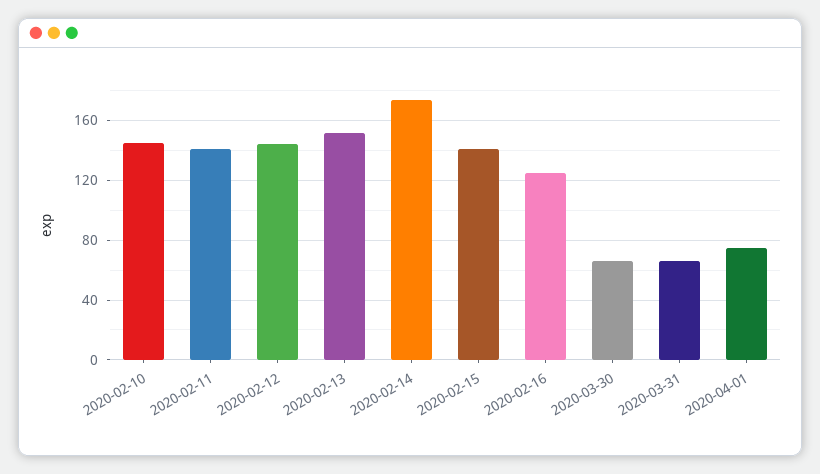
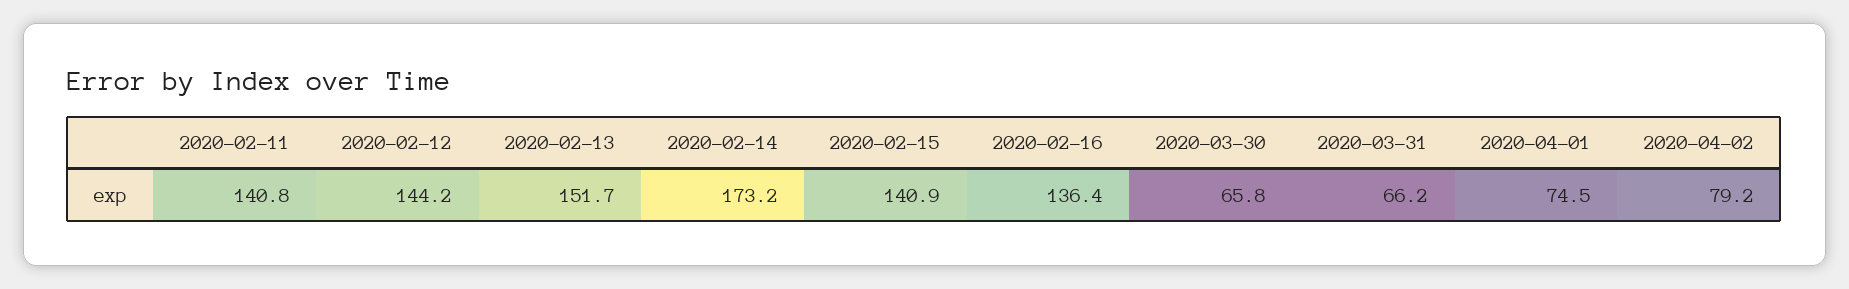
2020-02-10: 145 -> none
2020-02-16: 125 -> 136.4
2020-04-02: none -> 79.2

